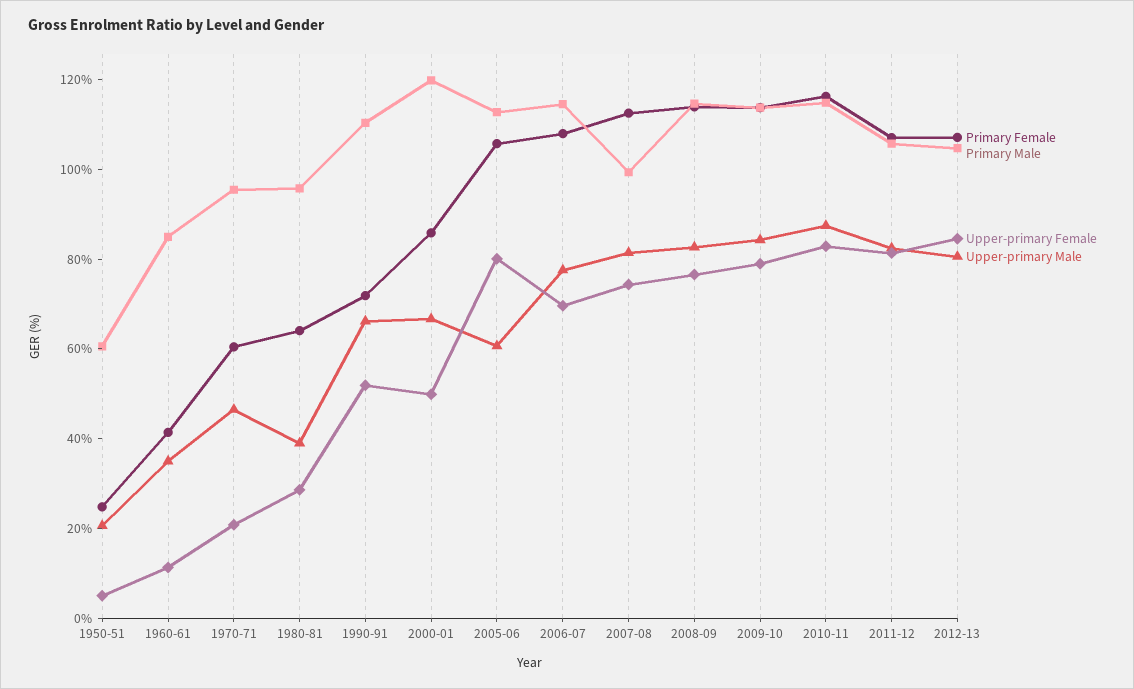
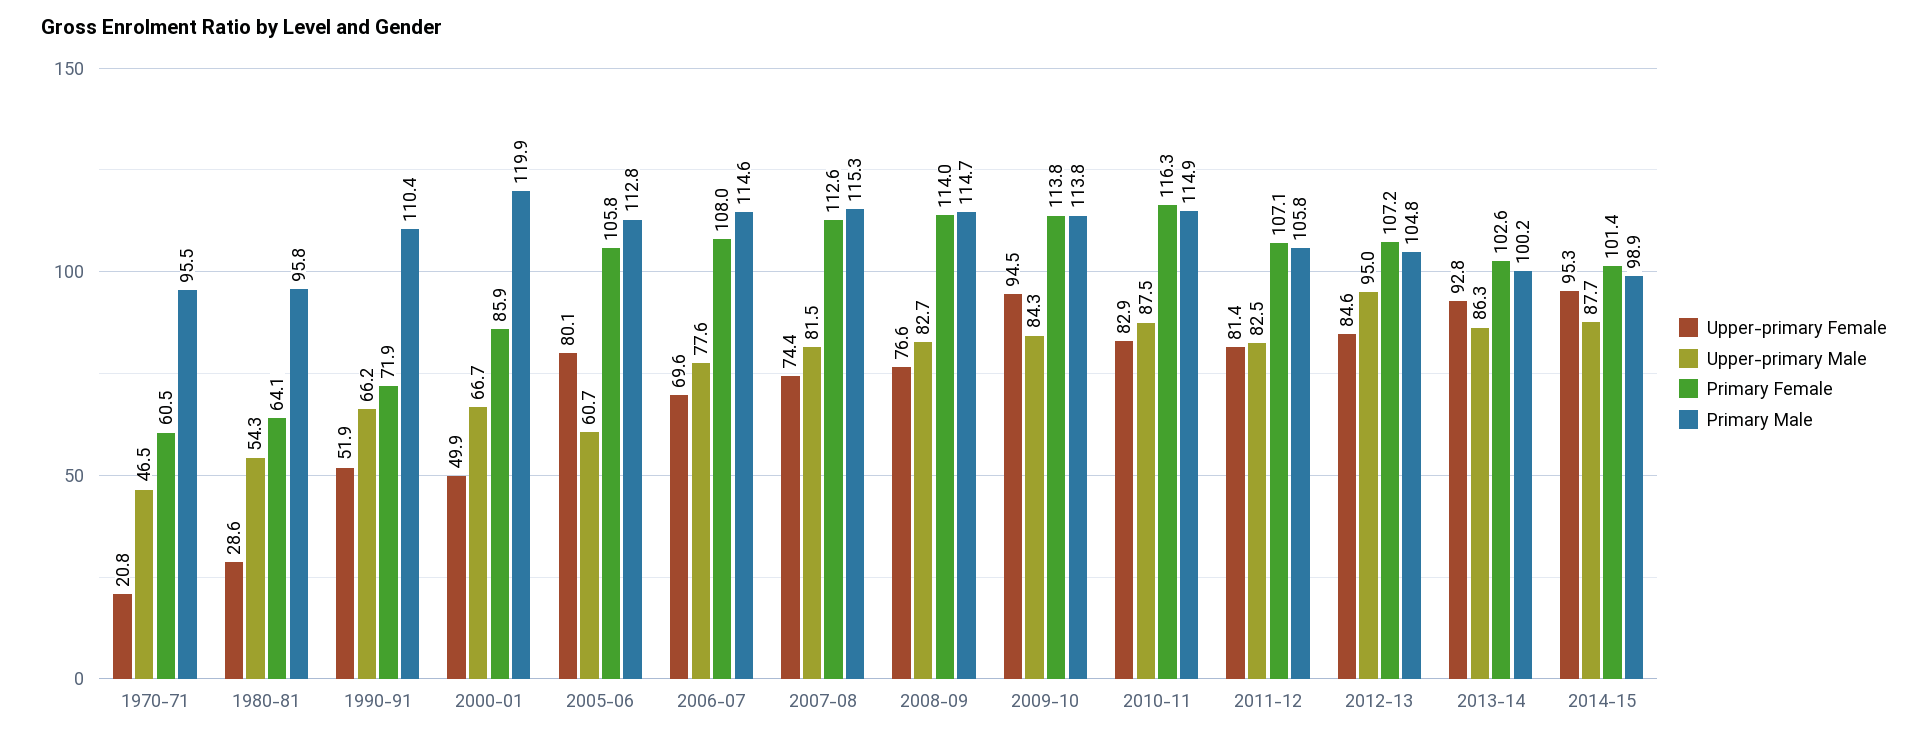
Primary Female, 1950-51: 25 -> none
Primary Male, 1950-51: 60 -> none
Upper-primary Female, 1950-51: 5 -> none
Upper-primary Male, 1950-51: 20 -> none
Primary Female, 1960-61: 40 -> none
Primary Male, 1960-61: 85 -> none
Upper-primary Female, 1960-61: 10 -> none
Upper-primary Male, 1960-61: 35 -> none
Upper-primary Male, 1980-81: 40 -> 54.3
Primary Male, 2007-08: 100 -> 115.3
Upper-primary Female, 2009-10: 80 -> 94.5
Upper-primary Male, 2012-13: 80 -> 95
Upper-primary Female, 2013-14: none -> 92.8
Upper-primary Male, 2013-14: none -> 86.3
Primary Female, 2013-14: none -> 102.6
Primary Male, 2013-14: none -> 100.2
Upper-primary Female, 2014-15: none -> 95.3
Upper-primary Male, 2014-15: none -> 87.7
Primary Female, 2014-15: none -> 101.4
Primary Male, 2014-15: none -> 98.9

